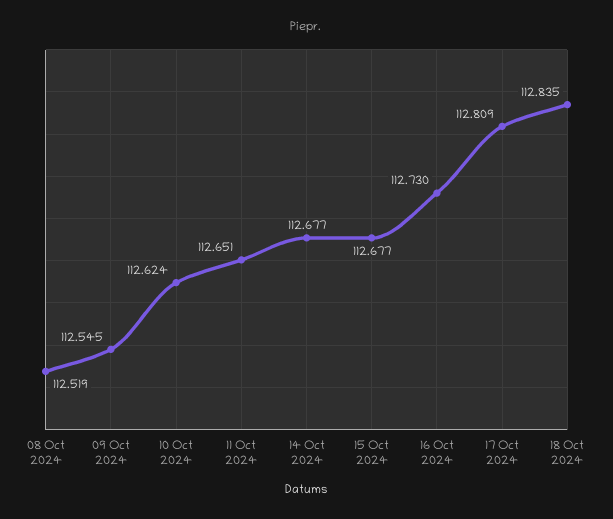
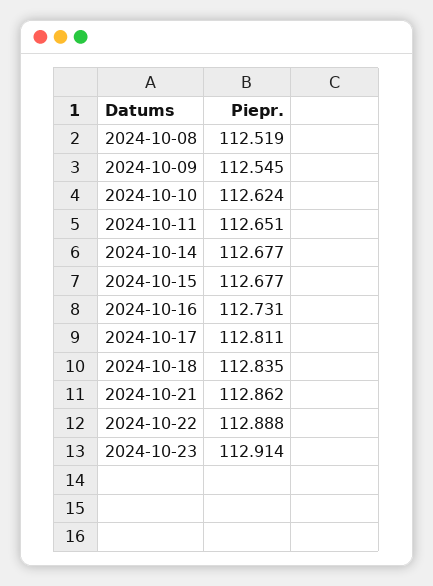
16 Oct 2024: 112.73 -> 112.731
17 Oct 2024: 112.809 -> 112.811
2024-10-21: none -> 112.862
2024-10-22: none -> 112.888
2024-10-23: none -> 112.914

